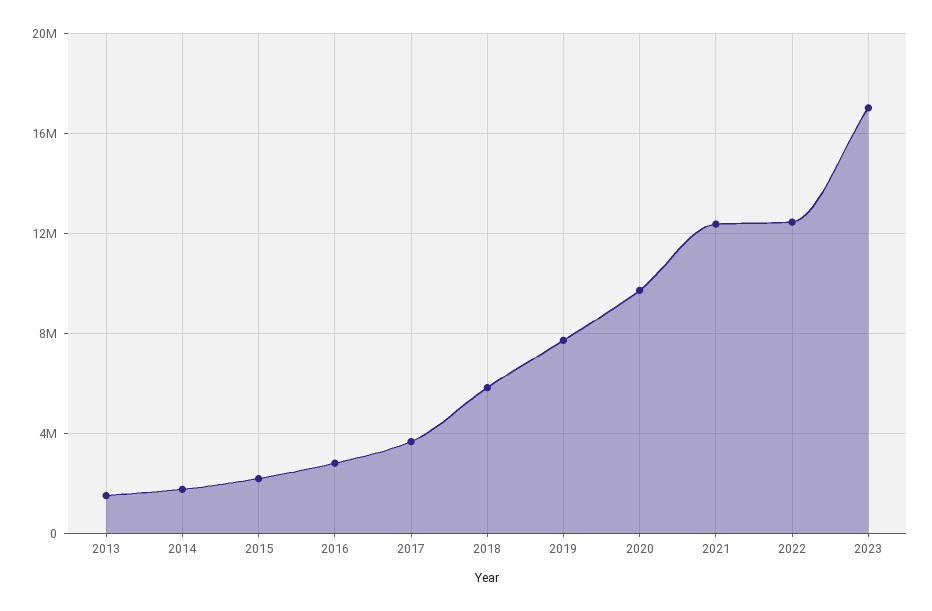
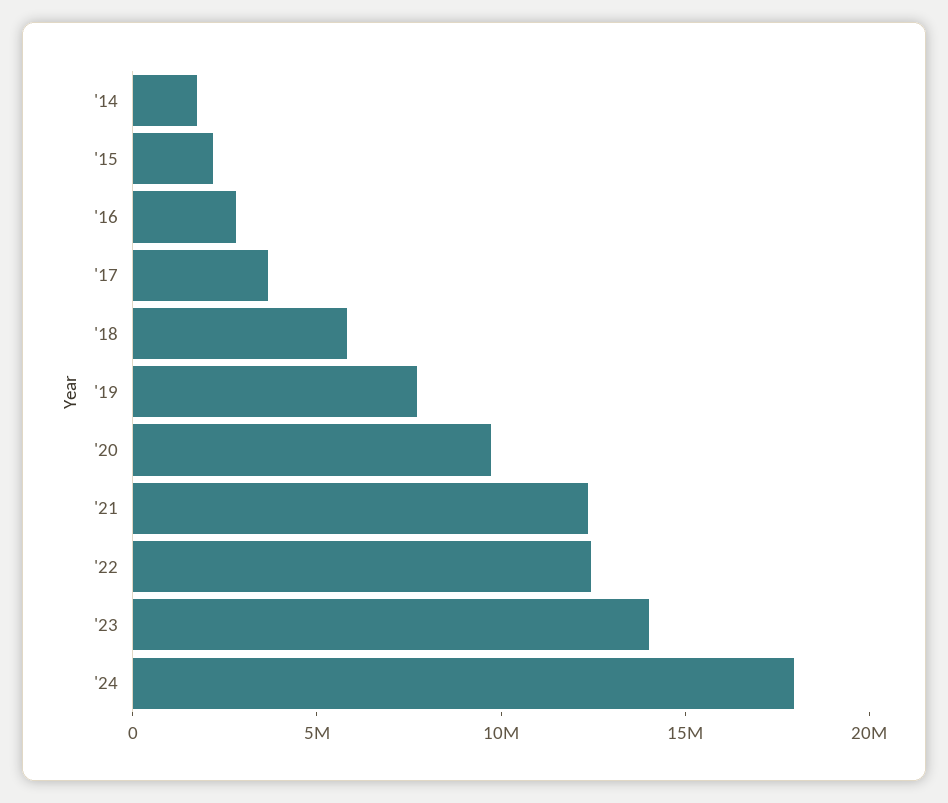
2013: 1500000 -> none
2023: 17000000 -> 14000000
'24: none -> 18000000

